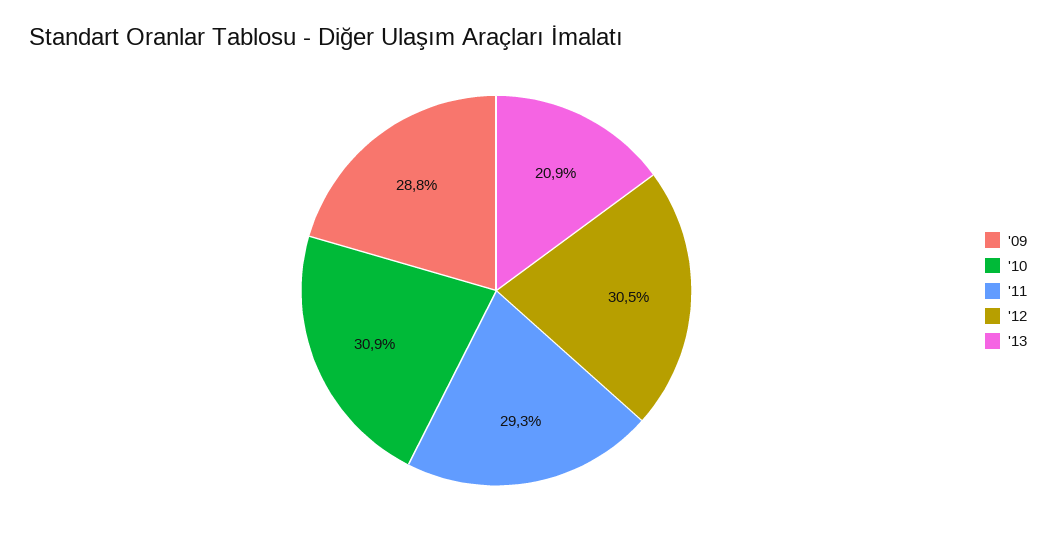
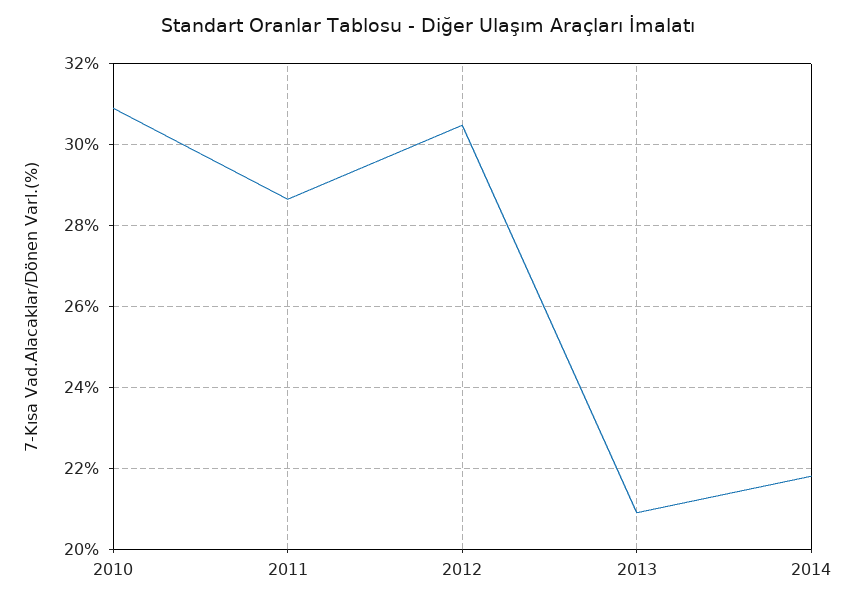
'09: 28.8 -> none
'11: 29.3 -> 28.6
2014: none -> 21.8

